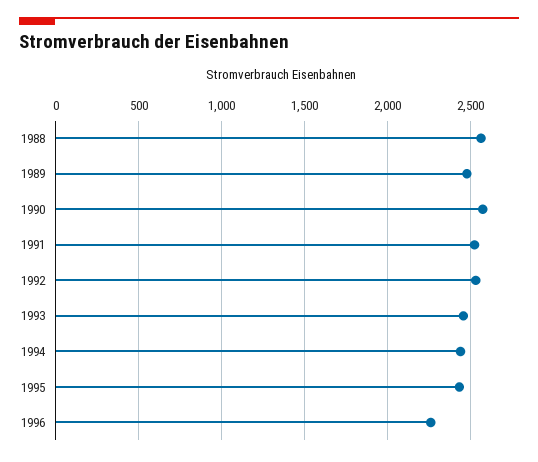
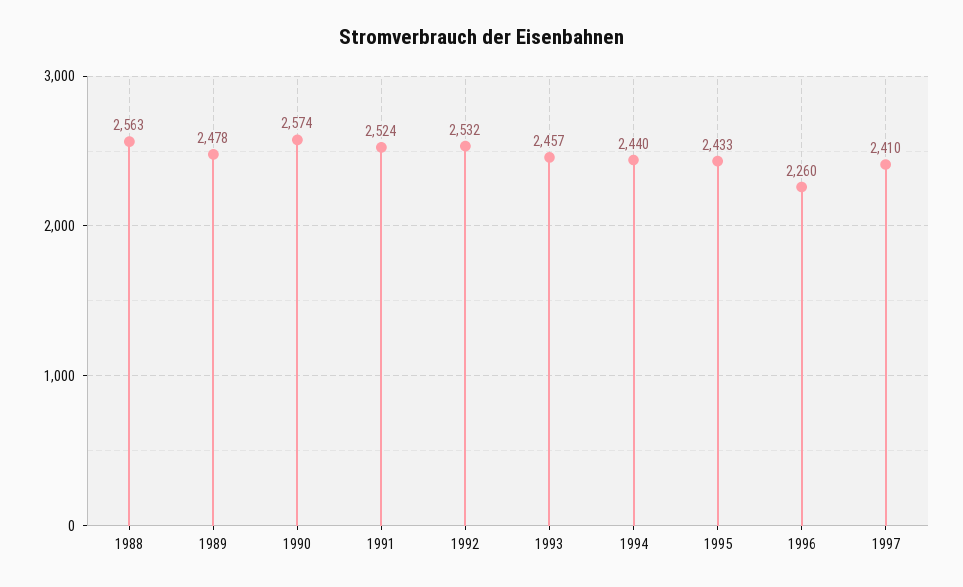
1997: none -> 2410

